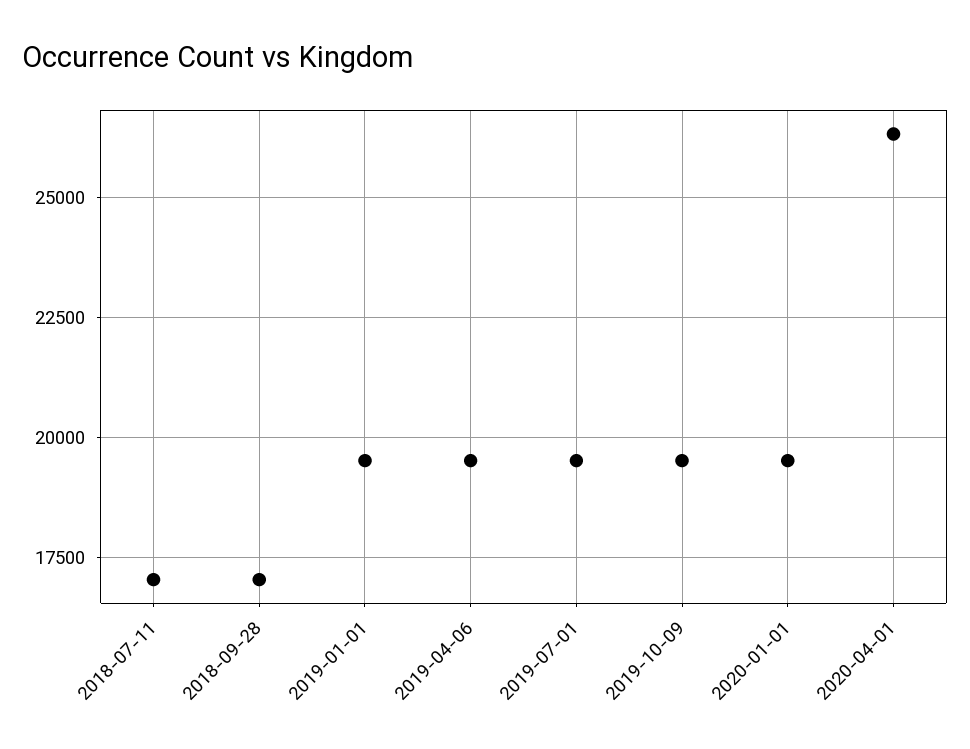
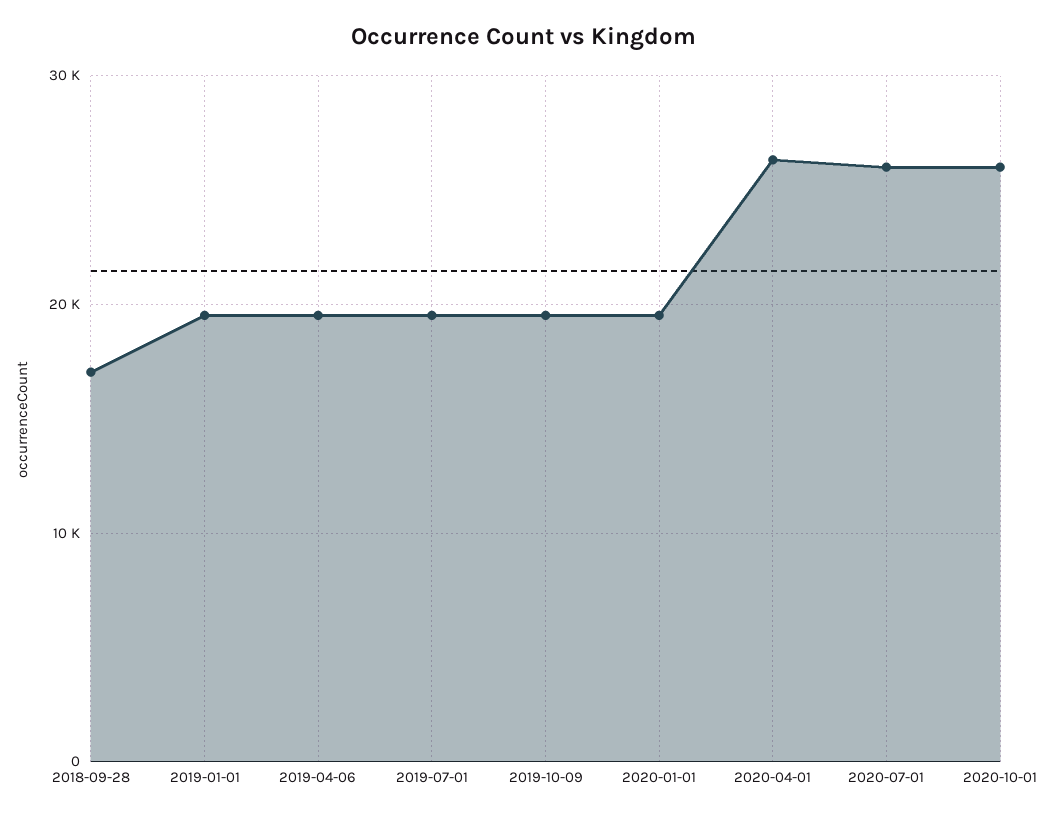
2018-07-11: 17000 -> none
2020-07-01: none -> 26000
2020-10-01: none -> 26000

